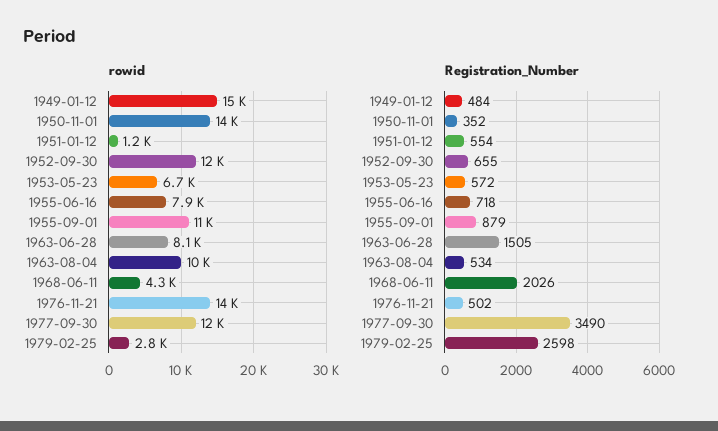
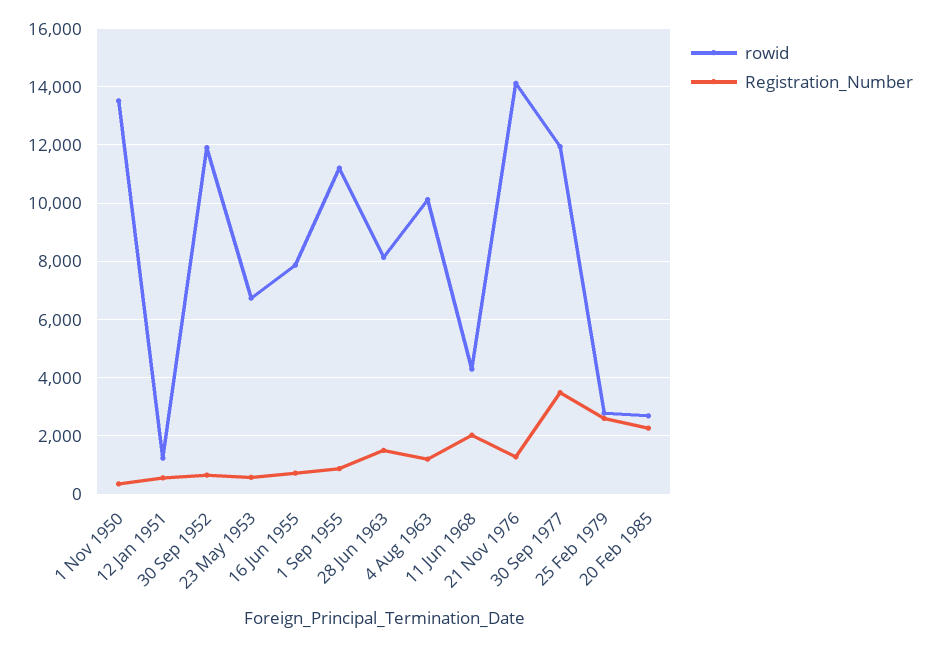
rowid, 1949-01-12: 15000 -> none
Registration_Number, 1949-01-12: 484 -> none
Registration_Number, 1963-08-04: 534 -> 1250
Registration_Number, 1976-11-21: 502 -> 1250
rowid, 20 Feb 1985: none -> 2750
Registration_Number, 20 Feb 1985: none -> 2250

